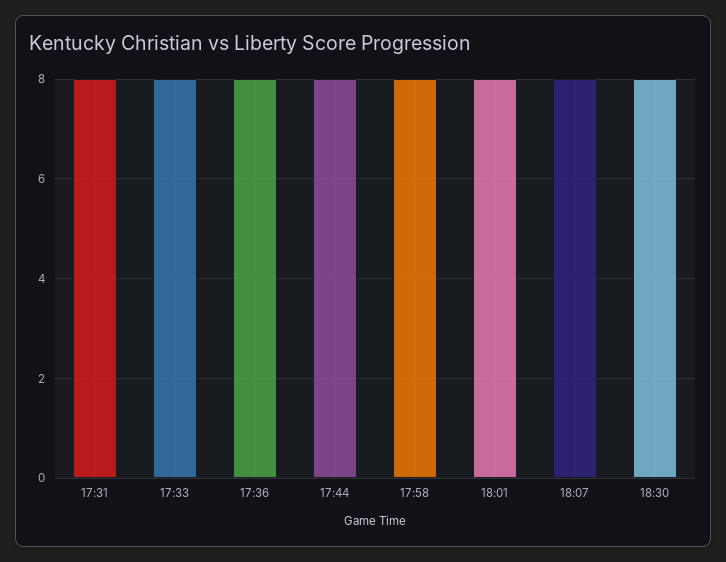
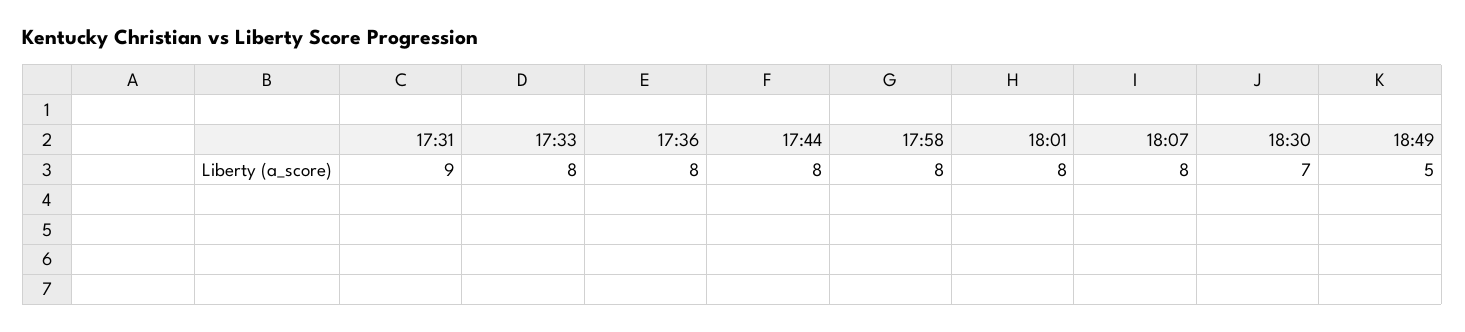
17:31: 8 -> 9
18:30: 8 -> 7
18:49: none -> 5

